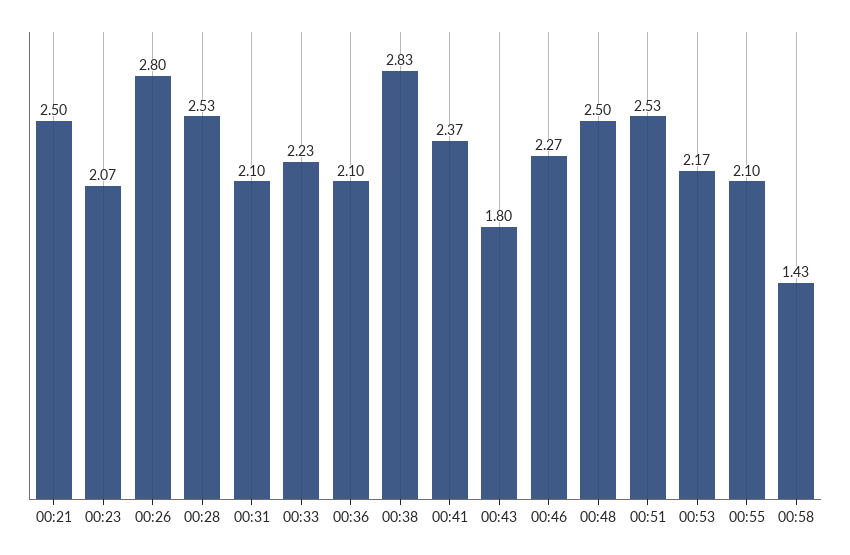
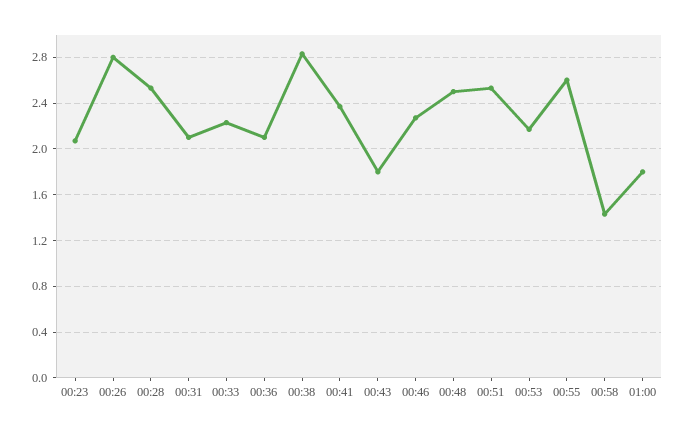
00:21: 2.5 -> none
00:55: 2.1 -> 2.6
01:00: none -> 1.8

